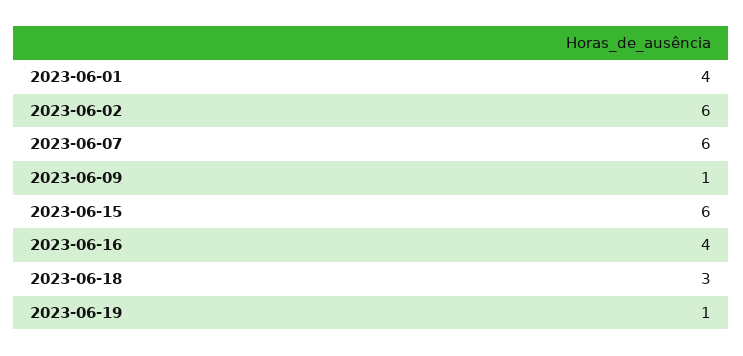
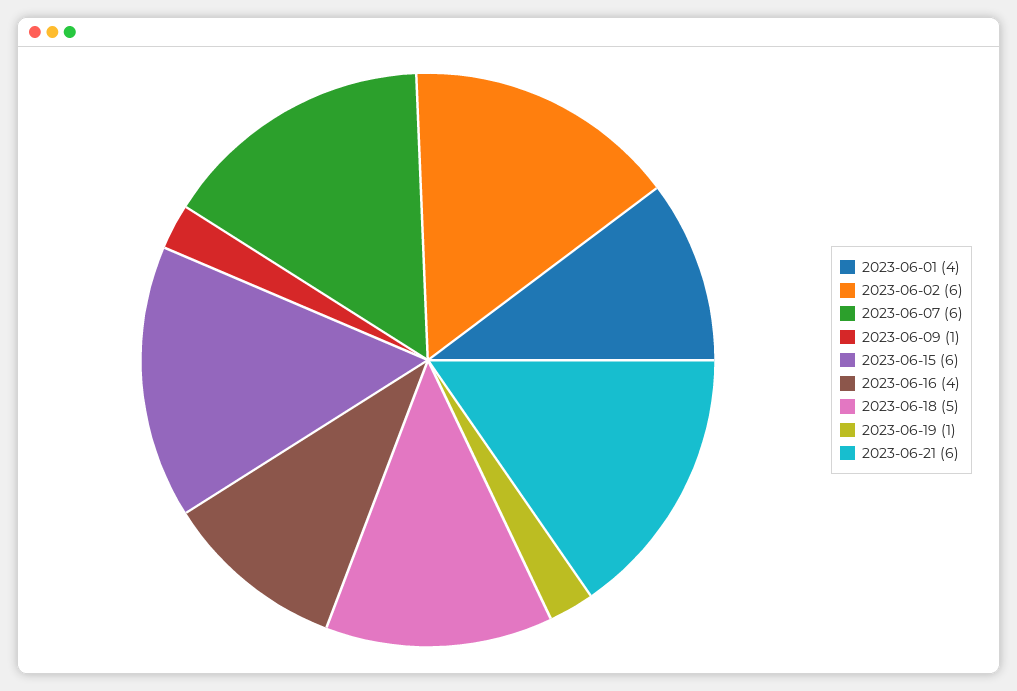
2023-06-18: 3 -> 5
2023-06-21: none -> 6

